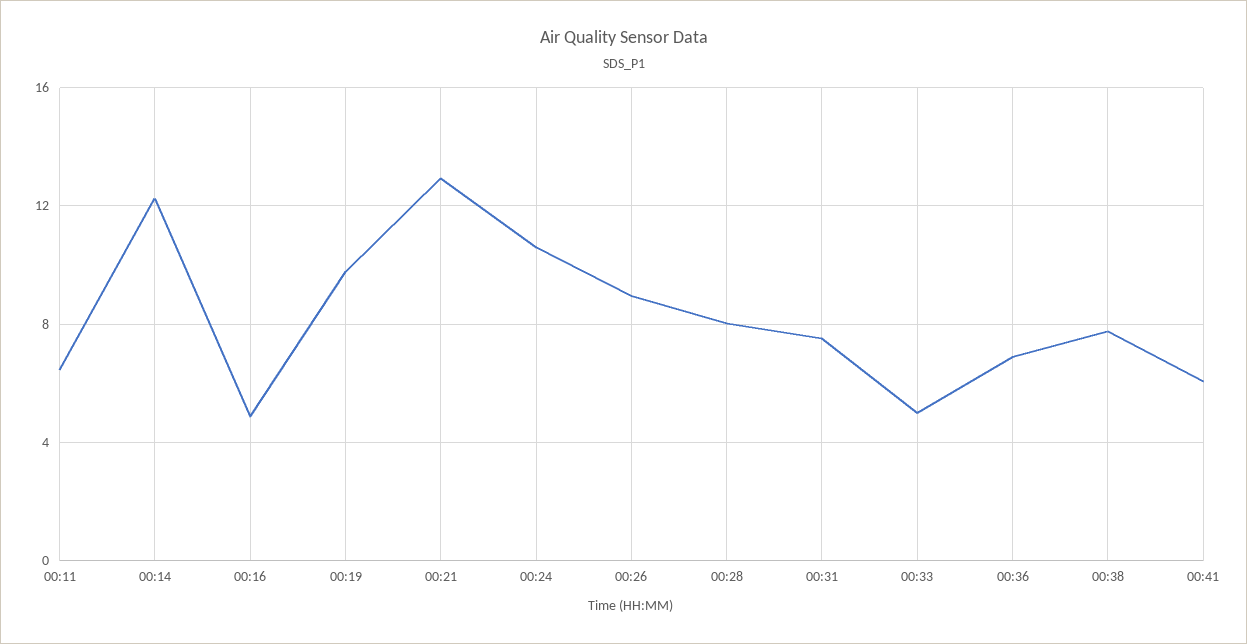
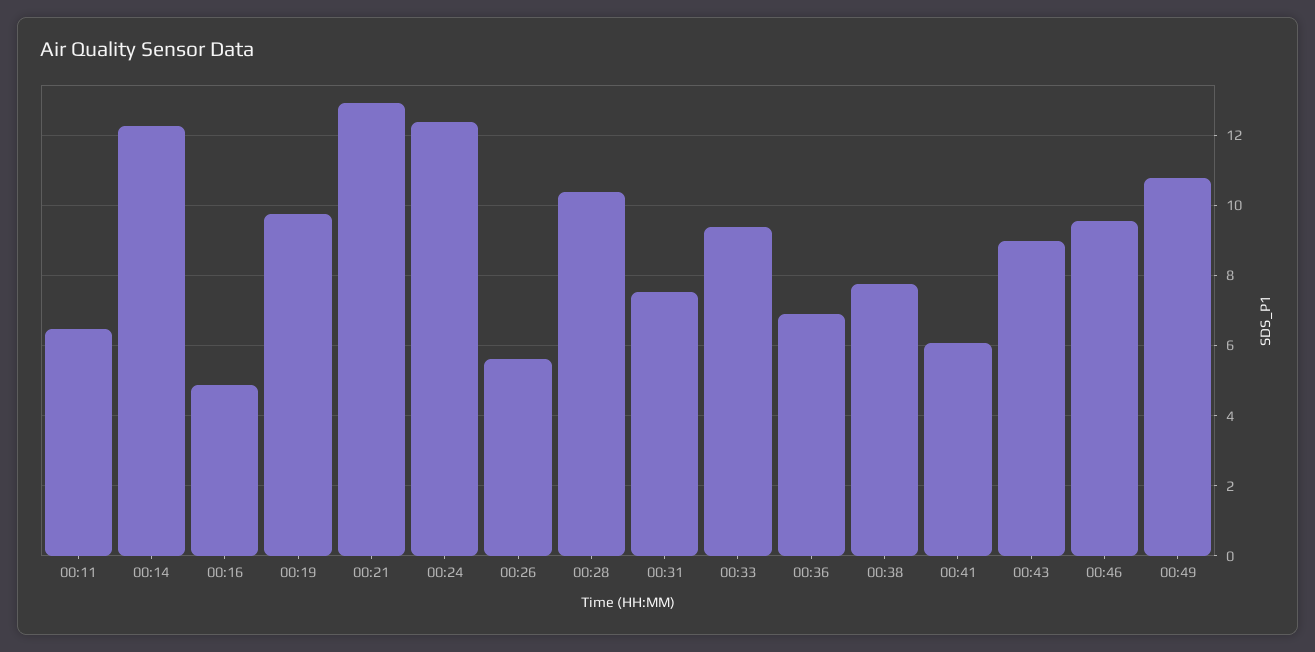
00:24: 10.5 -> 12.4
00:26: 9 -> 5.6
00:28: 8 -> 10.4
00:33: 5 -> 9.4
00:43: none -> 9
00:46: none -> 9.6
00:49: none -> 10.8

